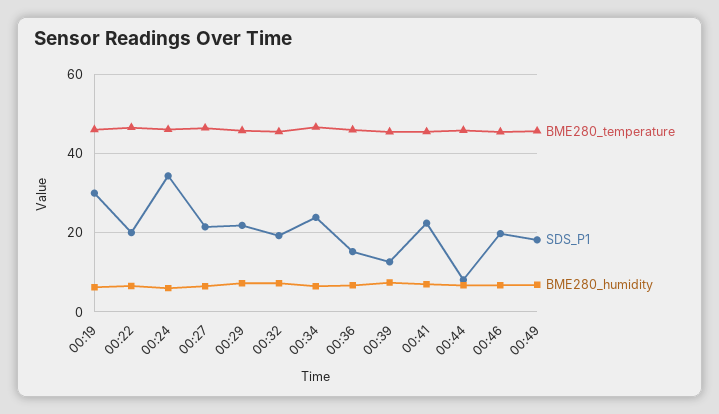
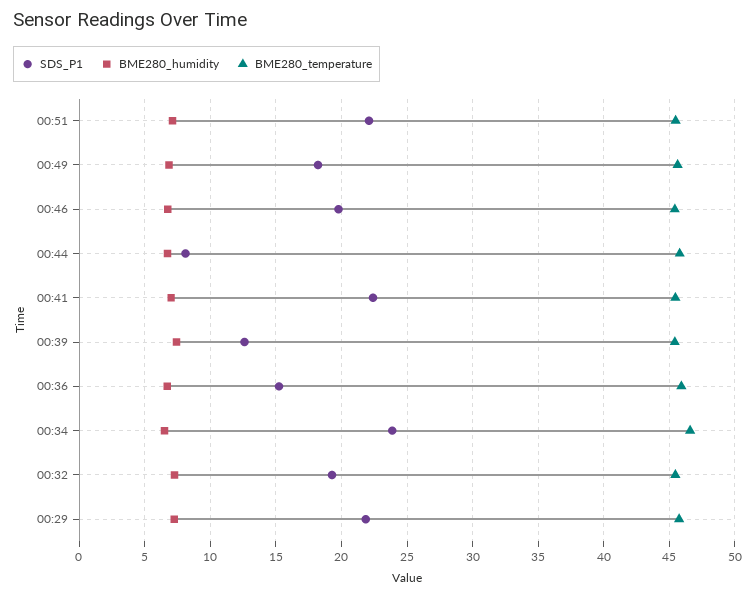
BME280_temperature, 00:19: 46 -> none
SDS_P1, 00:19: 30 -> none
BME280_humidity, 00:19: 6 -> none
BME280_temperature, 00:22: 46 -> none
SDS_P1, 00:22: 20 -> none
BME280_humidity, 00:22: 6 -> none
BME280_temperature, 00:24: 46 -> none
SDS_P1, 00:24: 34 -> none
BME280_humidity, 00:24: 6 -> none
BME280_temperature, 00:27: 46 -> none
SDS_P1, 00:27: 22 -> none
BME280_humidity, 00:27: 6 -> none
SDS_P1, 00:51: none -> 22
BME280_humidity, 00:51: none -> 7
BME280_temperature, 00:51: none -> 45.5

